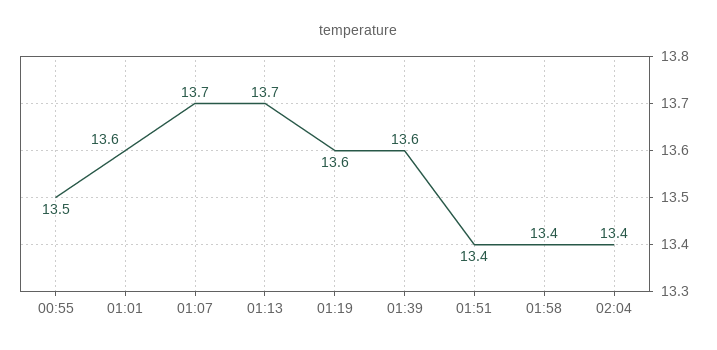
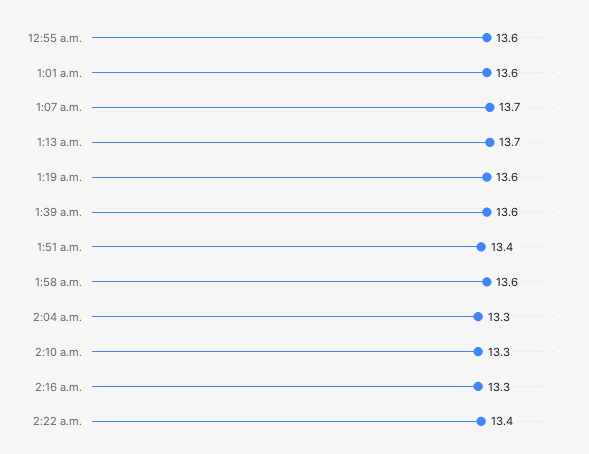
00:55: 13.5 -> 13.6
01:58: 13.4 -> 13.6
02:04: 13.4 -> 13.3
2:10 a.m.: none -> 13.3
2:16 a.m.: none -> 13.3
2:22 a.m.: none -> 13.4

